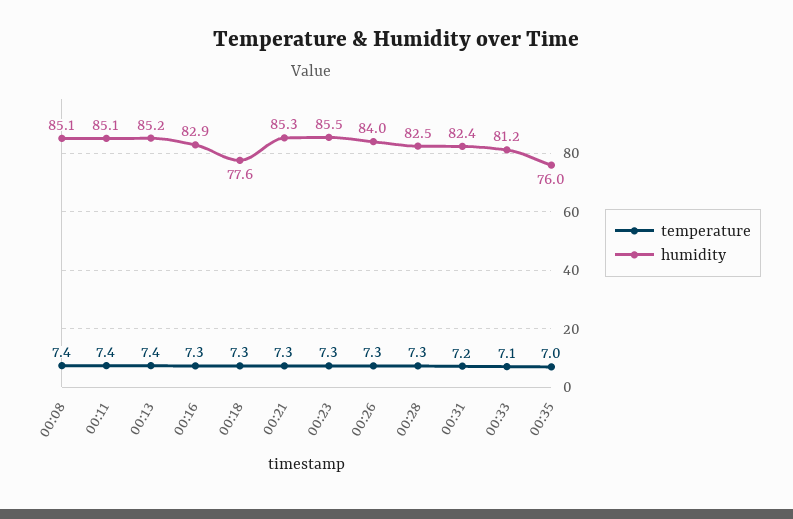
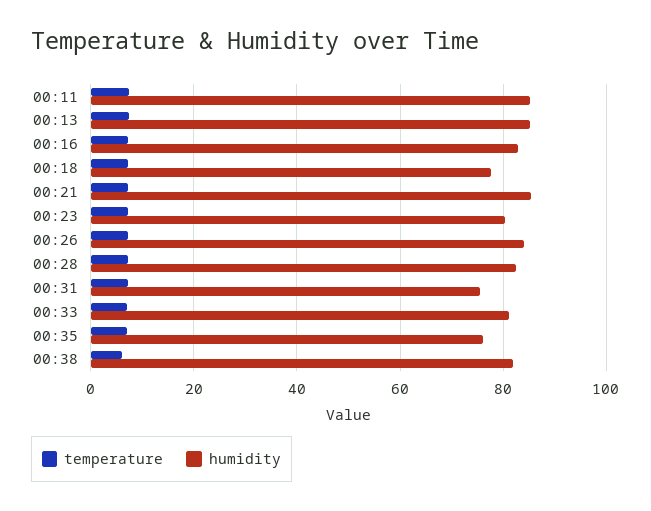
temperature, 00:08: 7.4 -> none
humidity, 00:08: 85.1 -> none
humidity, 00:23: 85.5 -> 80
humidity, 00:31: 82.4 -> 76
temperature, 00:38: none -> 6
humidity, 00:38: none -> 82

